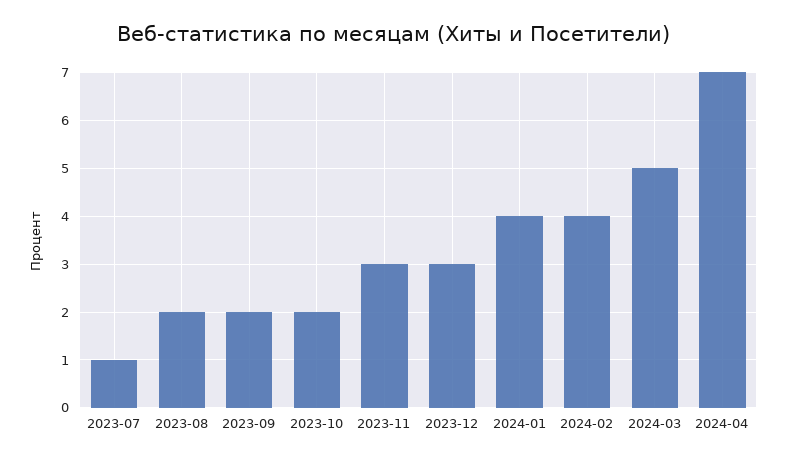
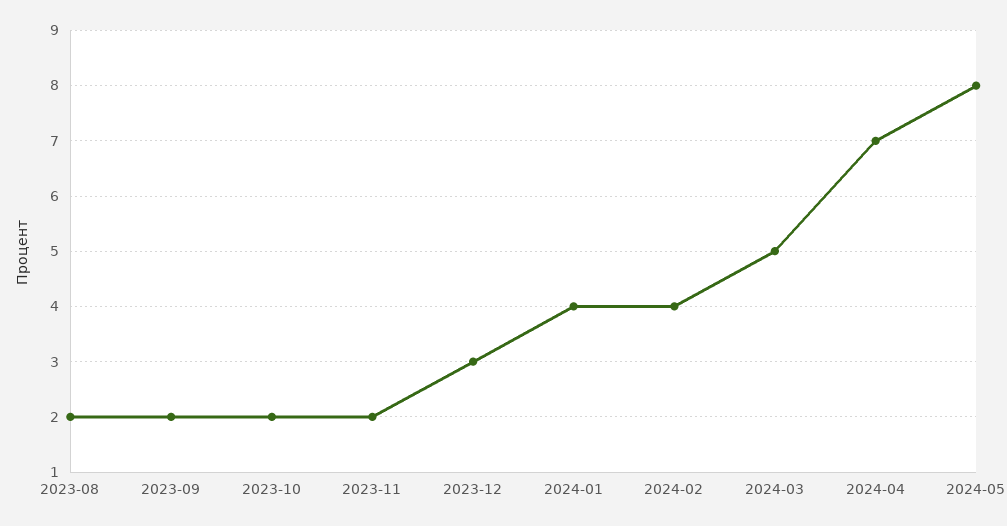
2023-07: 1 -> none
2023-11: 3 -> 2
2024-05: none -> 8

